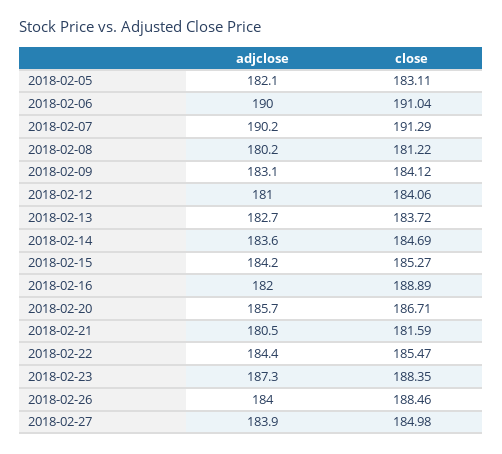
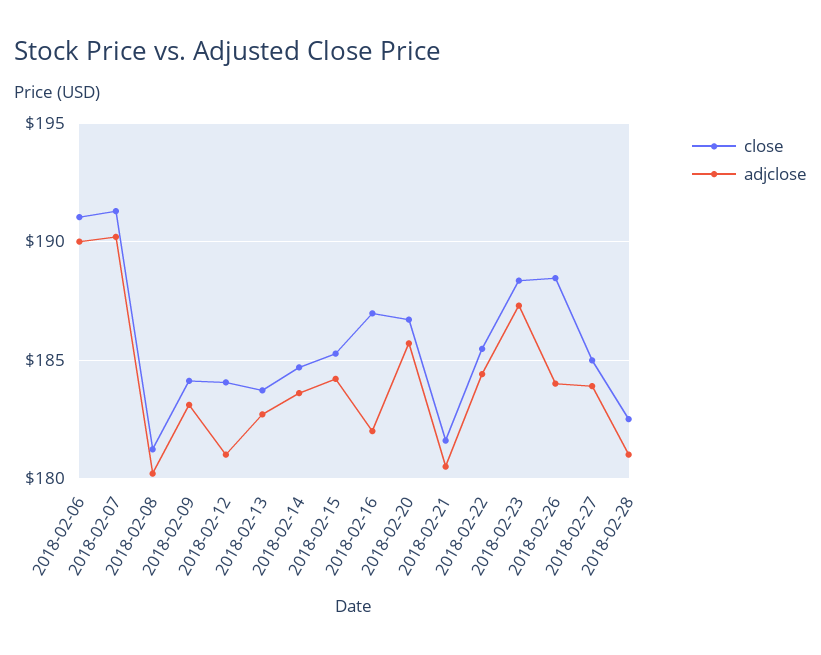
adjclose, 2018-02-05: 182.1 -> none
close, 2018-02-05: 183.11 -> none
close, 2018-02-16: 188.89 -> 187
close, 2018-02-28: none -> 182.5
adjclose, 2018-02-28: none -> 181

